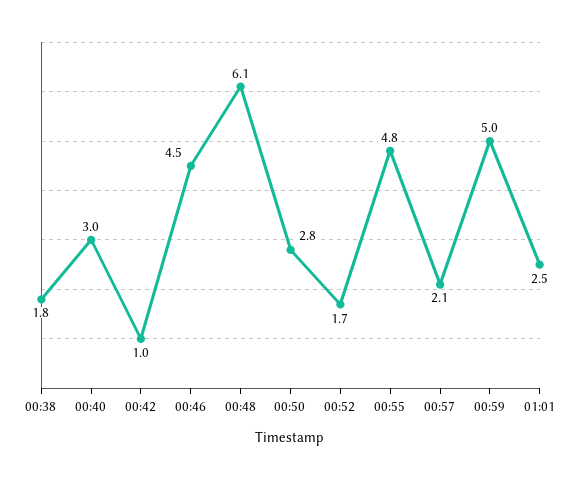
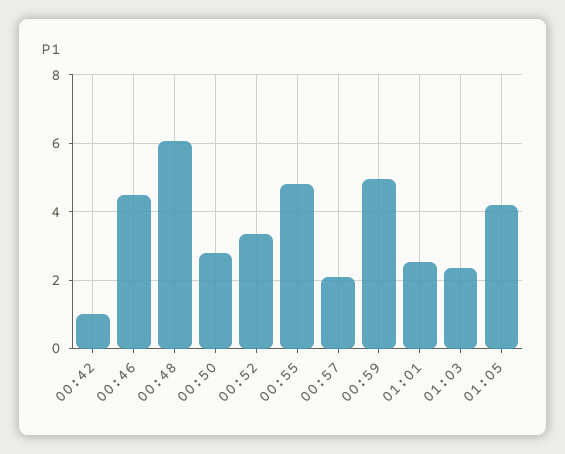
00:38: 1.8 -> none
00:40: 3 -> none
00:52: 1.7 -> 3.4
01:03: none -> 2.4
01:05: none -> 4.2

